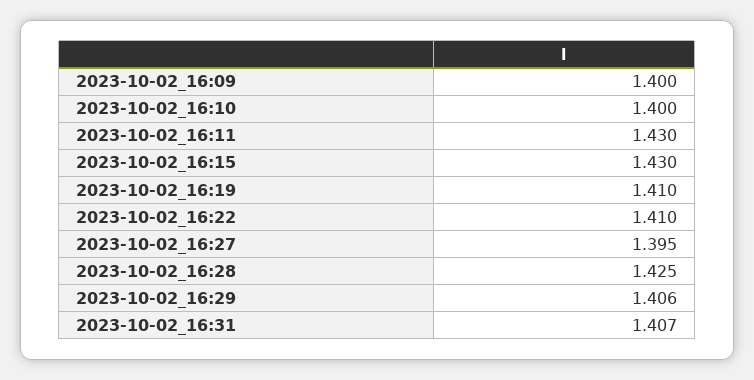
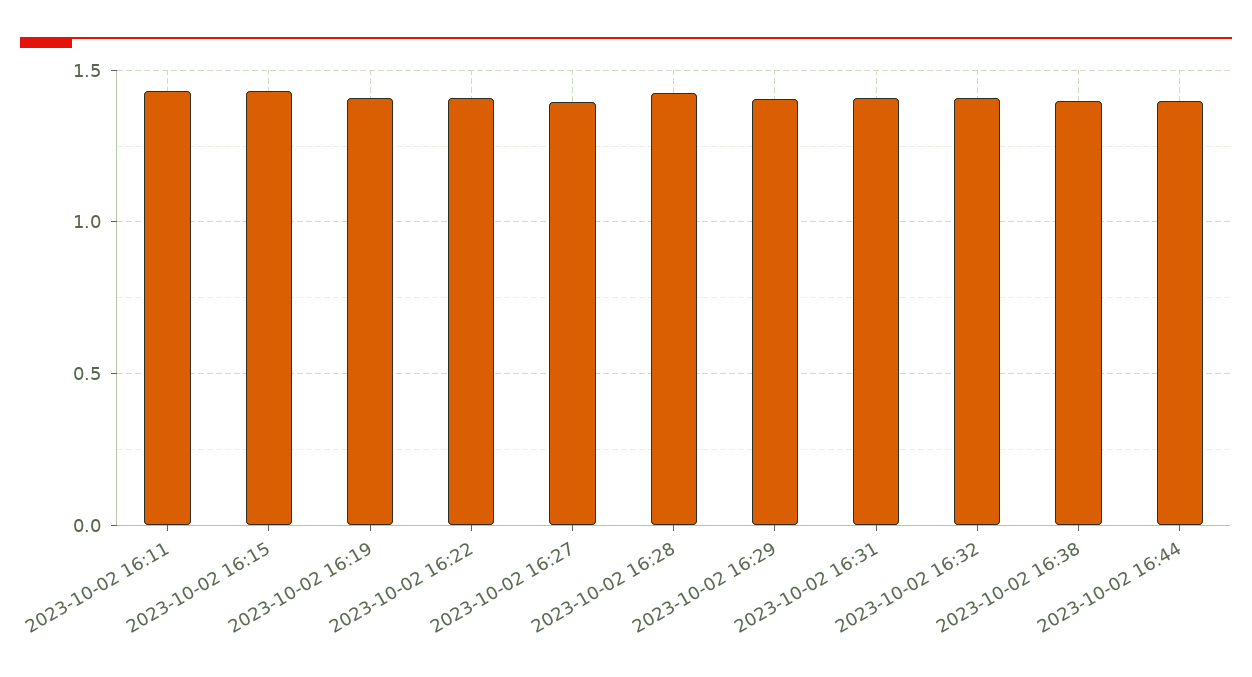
2023-10-02_16:09: 1.4 -> none
2023-10-02_16:10: 1.4 -> none
2023-10-02 16:32: none -> 1.4
2023-10-02 16:38: none -> 1.4
2023-10-02 16:44: none -> 1.4

